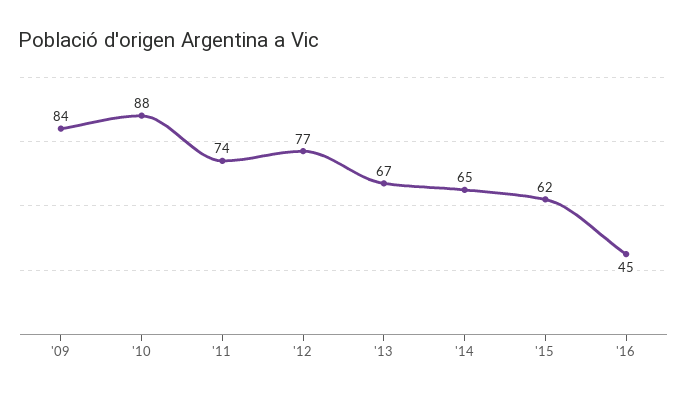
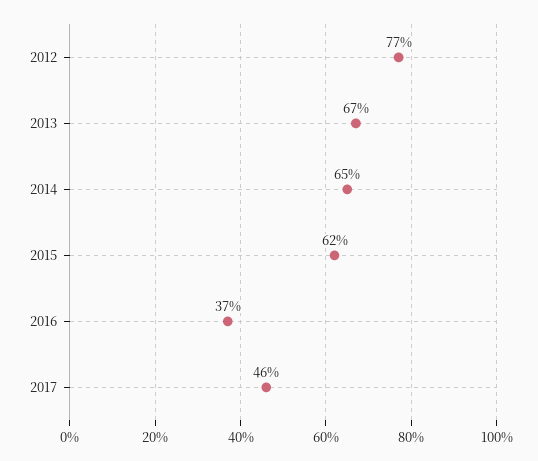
'09: 84 -> none
'10: 88 -> none
'11: 74 -> none
'16: 45 -> 37
2017: none -> 46

